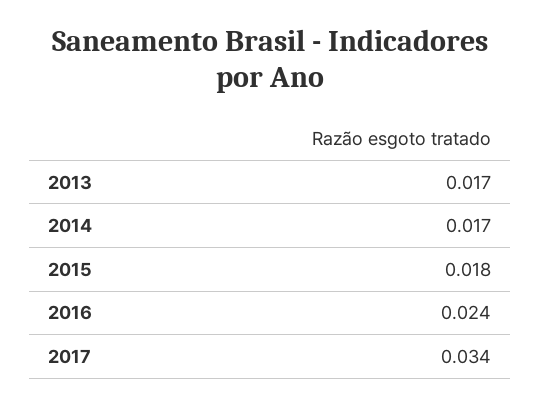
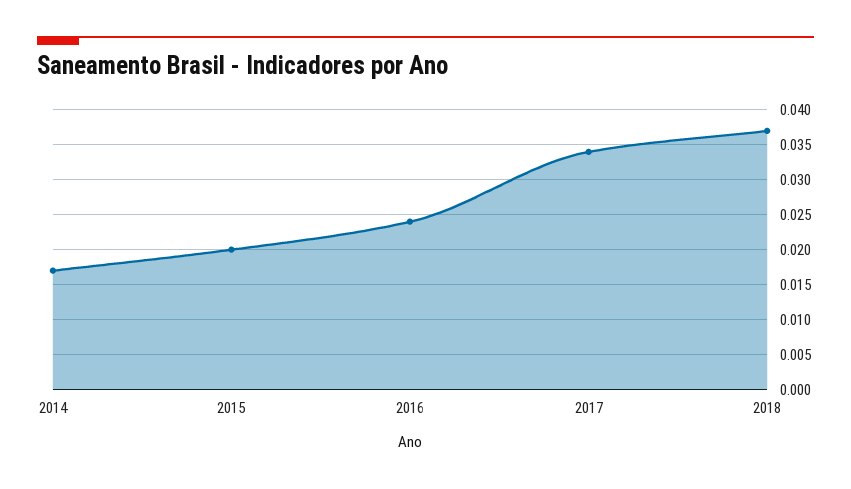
2013: 0.017 -> none
2015: 0.018 -> 0.02
2018: none -> 0.037

